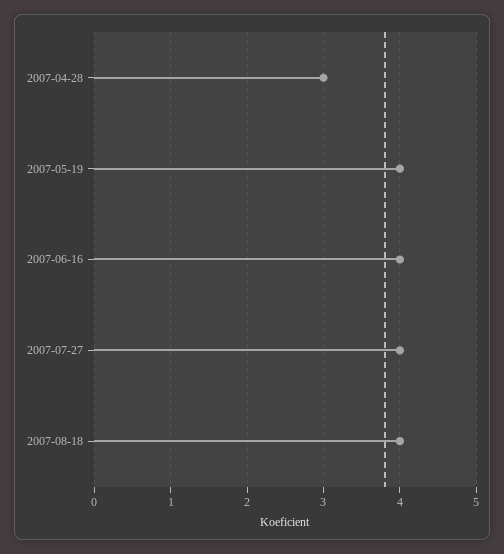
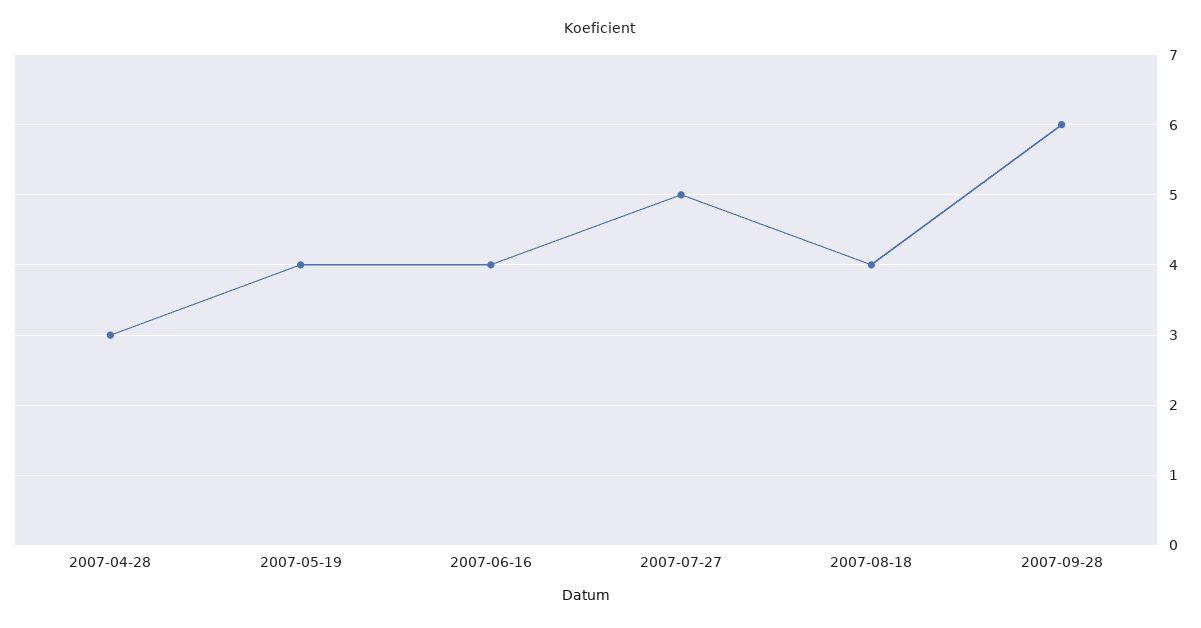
2007-07-27: 4 -> 5
2007-09-28: none -> 6

